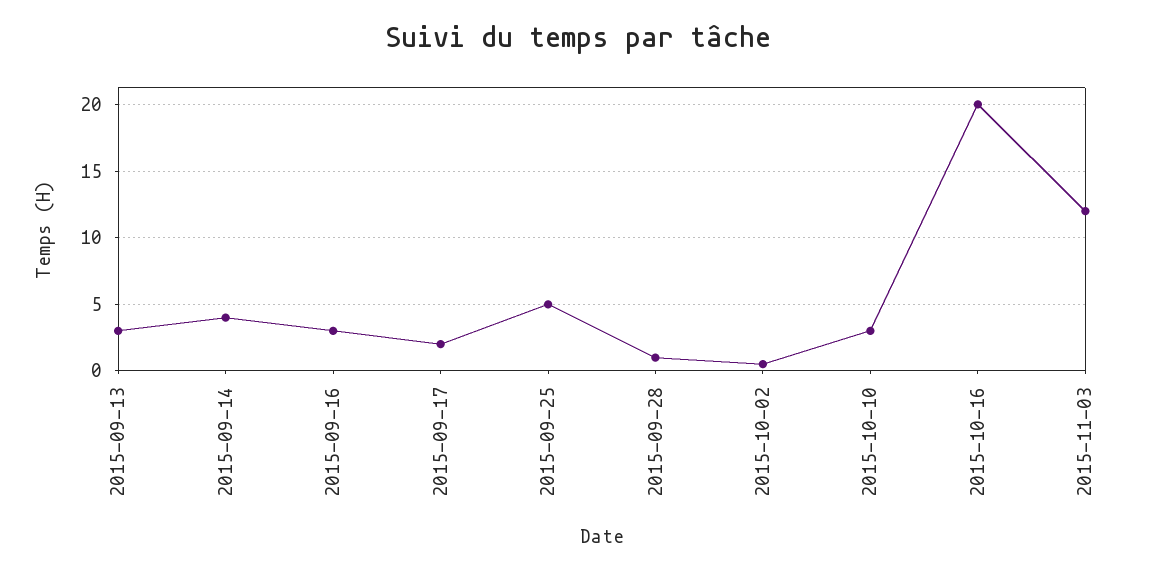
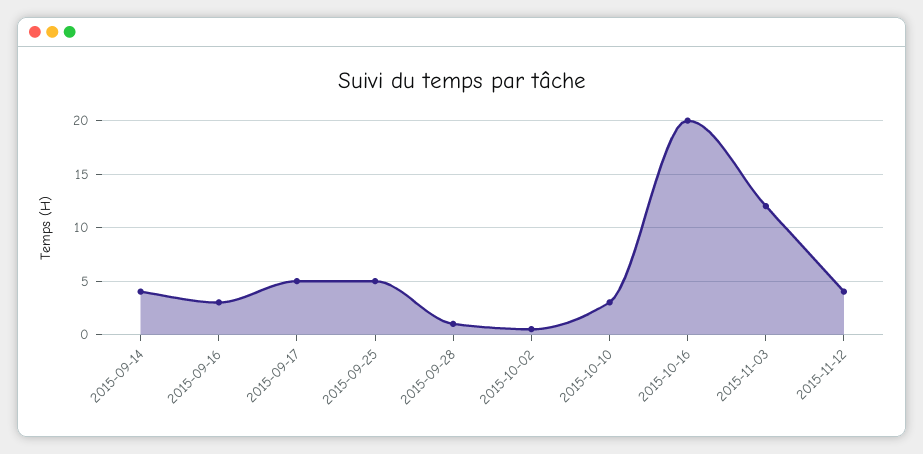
2015-09-13: 3 -> none
2015-09-17: 2 -> 5
2015-11-12: none -> 4

